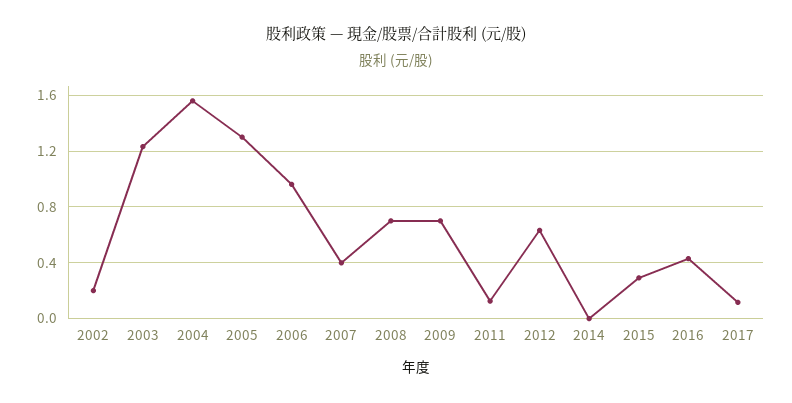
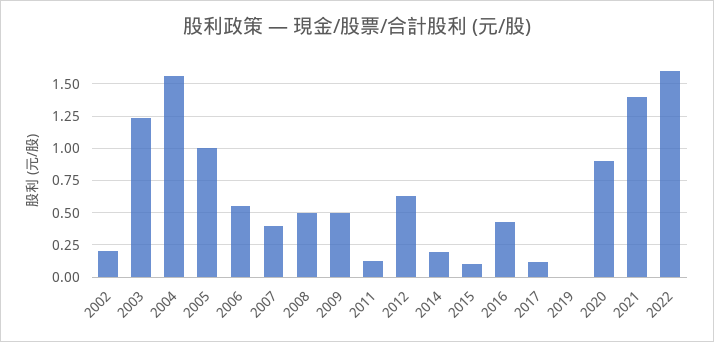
2005: 1.3 -> 1
2006: 0.95 -> 0.55
2008: 0.7 -> 0.5
2009: 0.7 -> 0.5
2014: 0 -> 0.2
2015: 0.3 -> 0.1
2019: none -> 0
2020: none -> 0.9
2021: none -> 1.4
2022: none -> 1.6

